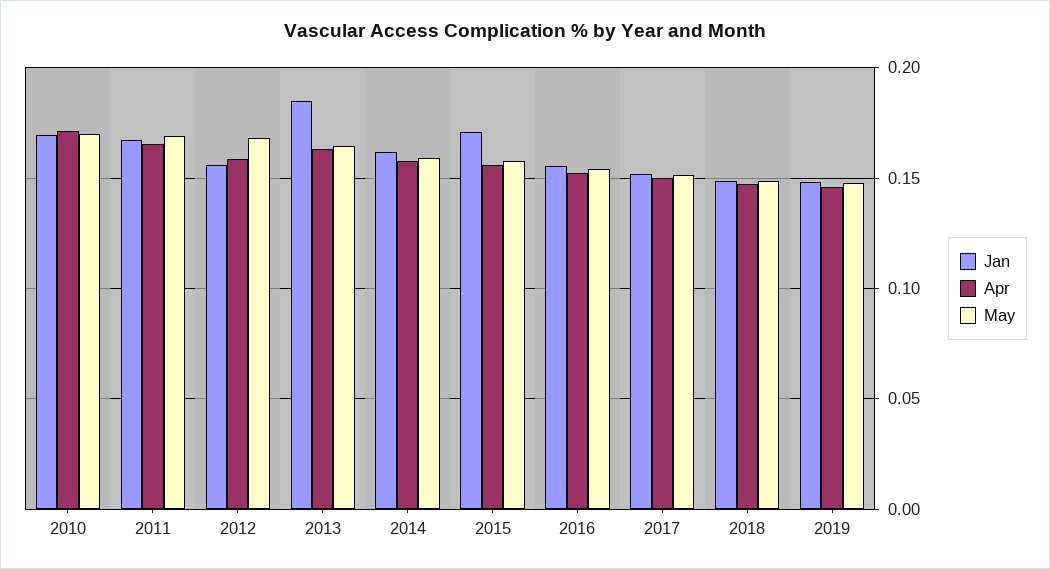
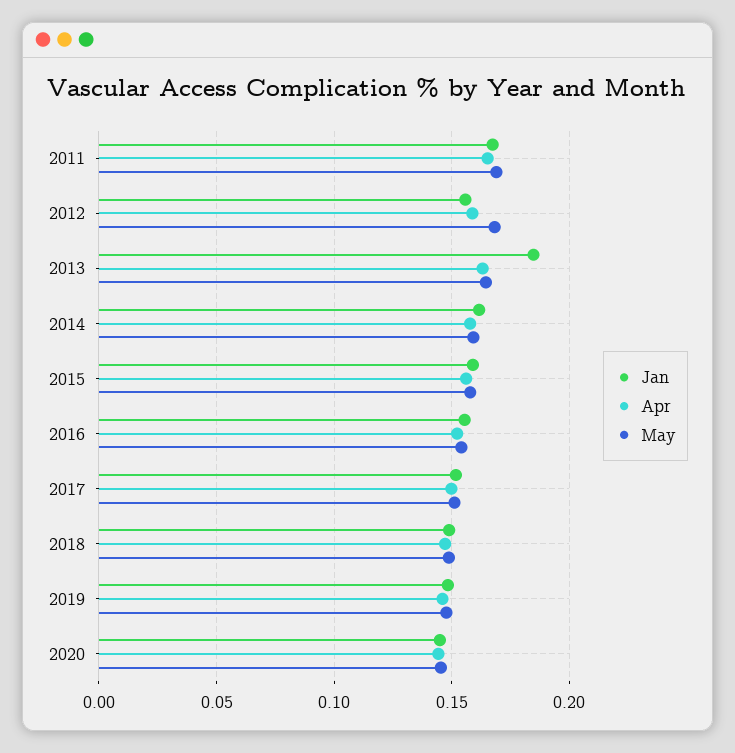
Jan, 2010: 0.17 -> none
Apr, 2010: 0.17 -> none
May, 2010: 0.17 -> none
Jan, 2015: 0.17 -> 0.16
Jan, 2020: none -> 0.145
Apr, 2020: none -> 0.145
May, 2020: none -> 0.145

